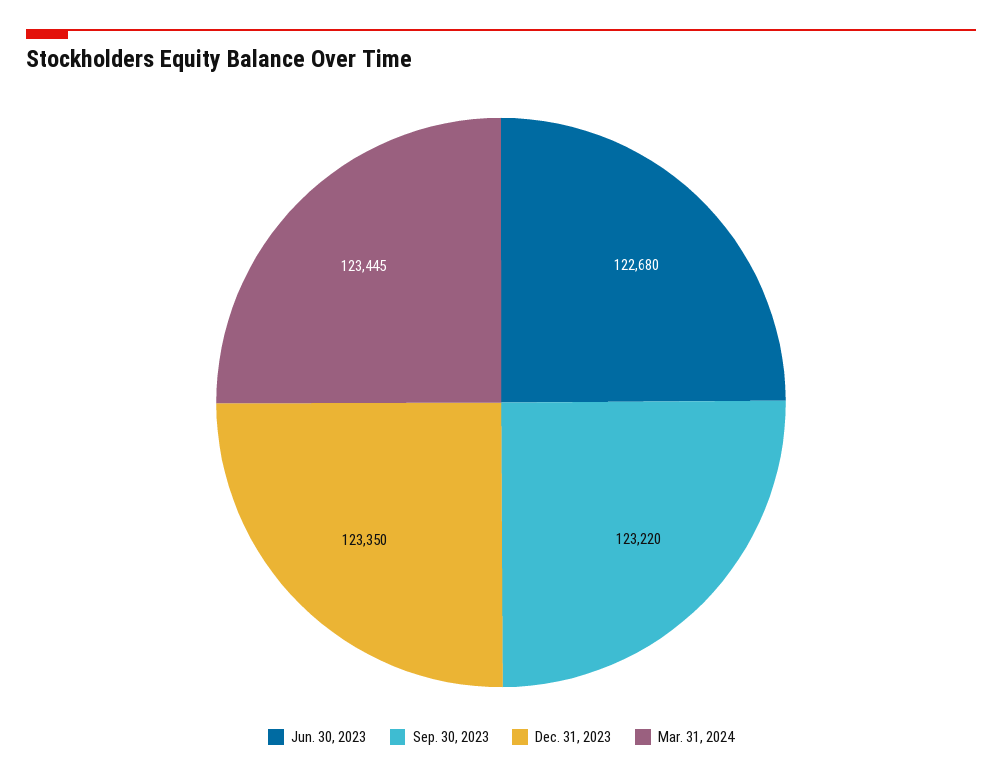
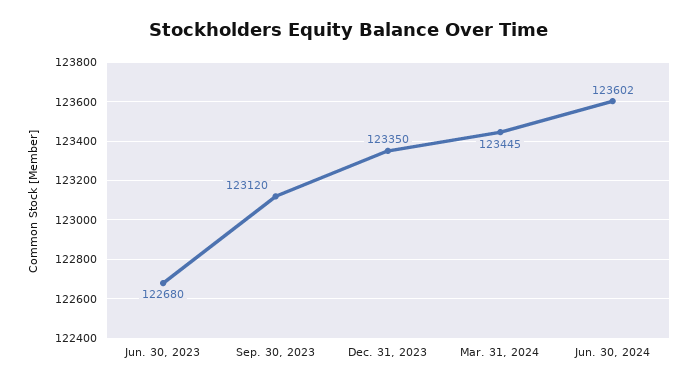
Sep. 30, 2023: 123220 -> 123120
Jun. 30, 2024: none -> 123602

